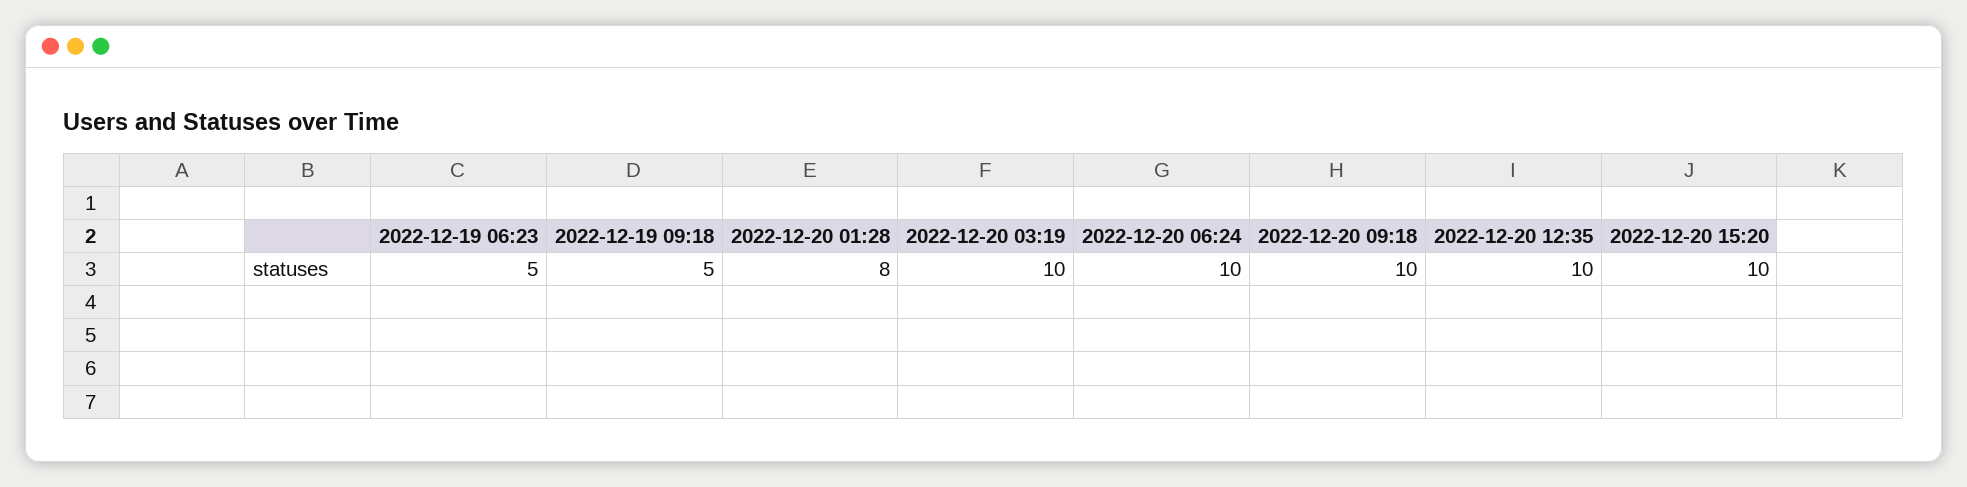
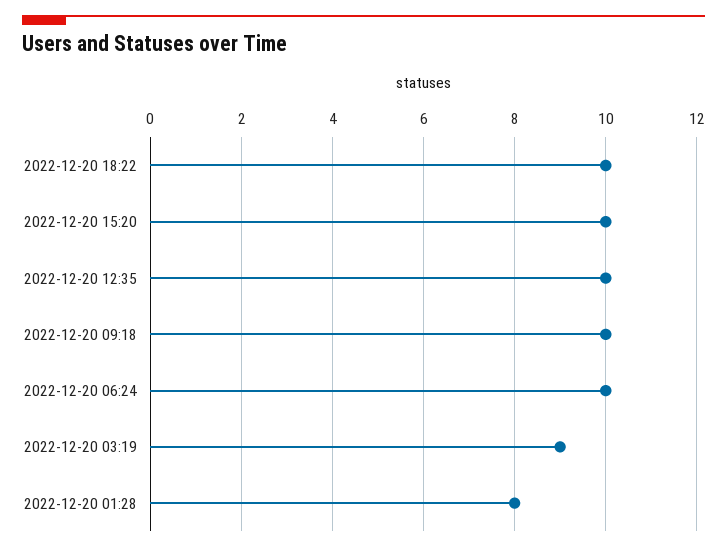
2022-12-19 06:23: 5 -> none
2022-12-19 09:18: 5 -> none
2022-12-20 03:19: 10 -> 9
2022-12-20 18:22: none -> 10

